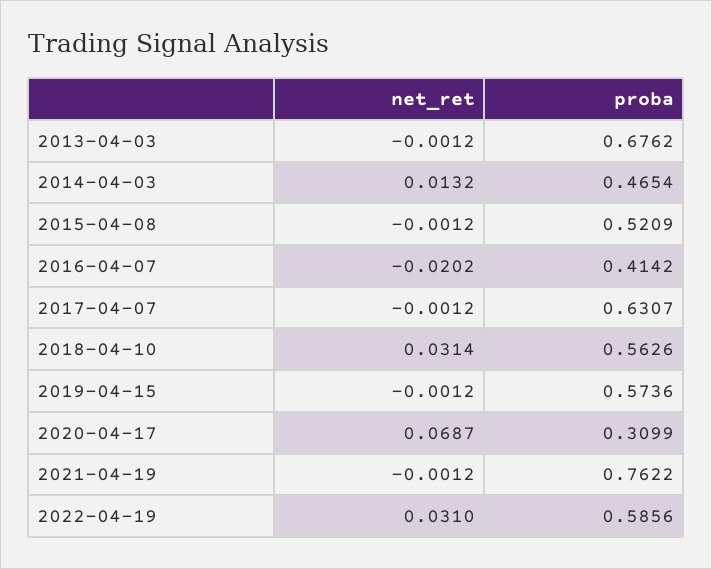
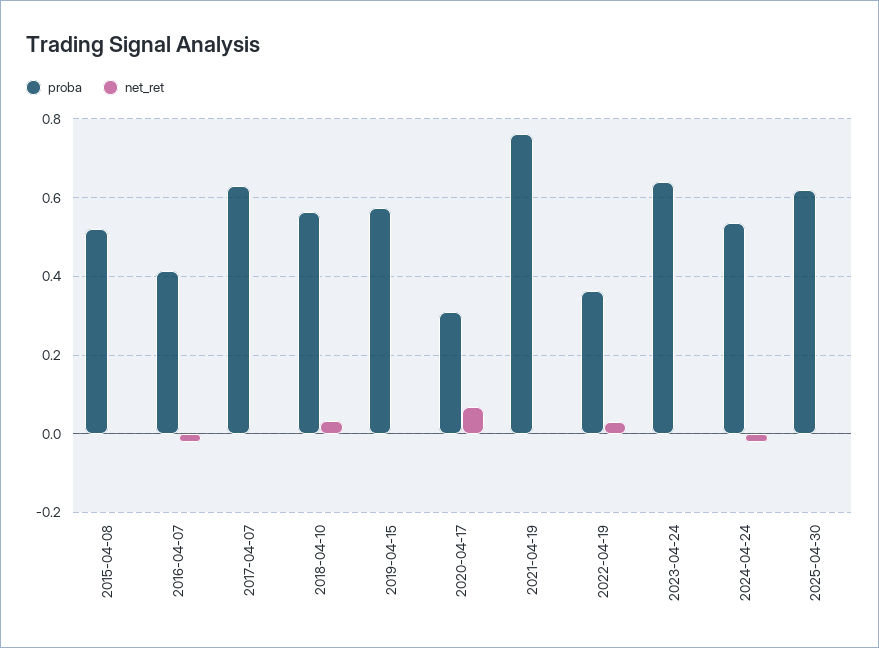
net_ret, 2013-04-03: -0.0012 -> none
proba, 2013-04-03: 0.6762 -> none
net_ret, 2014-04-03: 0.0132 -> none
proba, 2014-04-03: 0.4654 -> none
proba, 2022-04-19: 0.5856 -> 0.36
proba, 2023-04-24: none -> 0.64
net_ret, 2023-04-24: none -> 0
proba, 2024-04-24: none -> 0.54
net_ret, 2024-04-24: none -> -0.02
proba, 2025-04-30: none -> 0.62
net_ret, 2025-04-30: none -> 0

